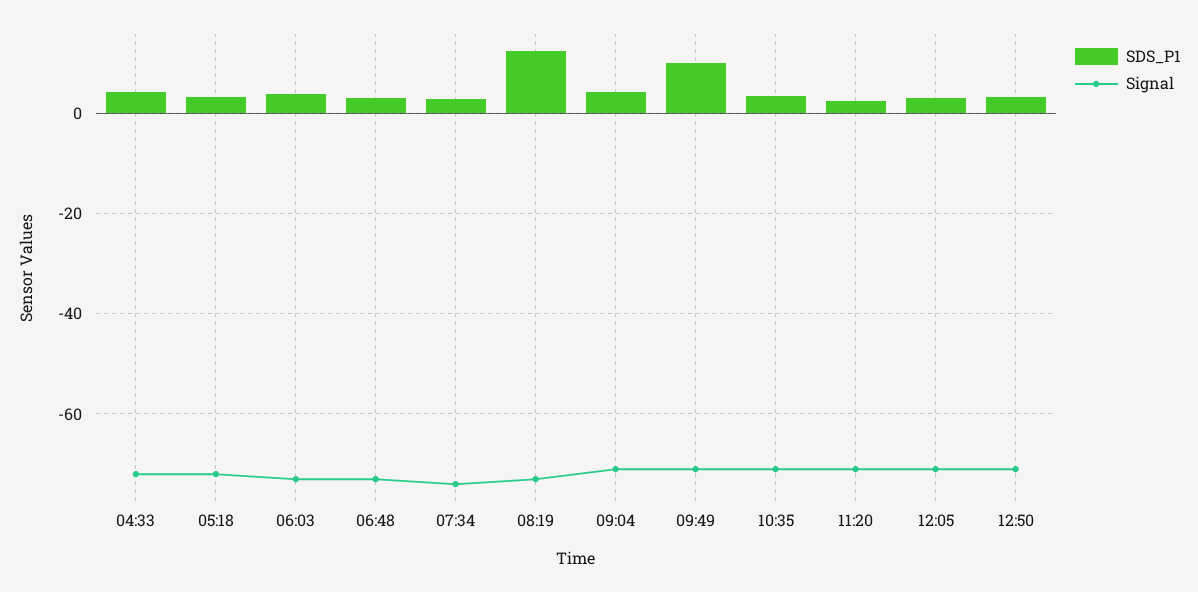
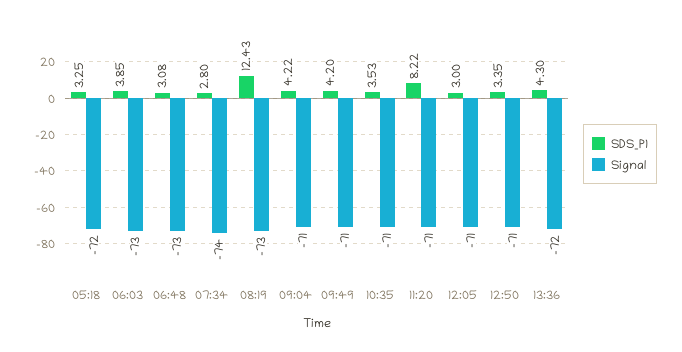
SDS_P1, 04:33: 4 -> none
Signal, 04:33: -72 -> none
SDS_P1, 09:49: 10 -> 4.2
SDS_P1, 11:20: 2 -> 8.22
SDS_P1, 13:36: none -> 4.3
Signal, 13:36: none -> -72

